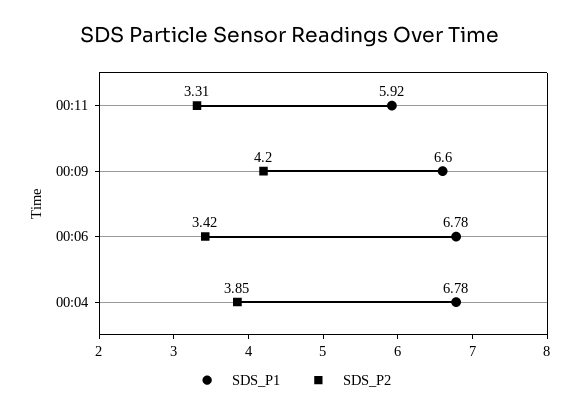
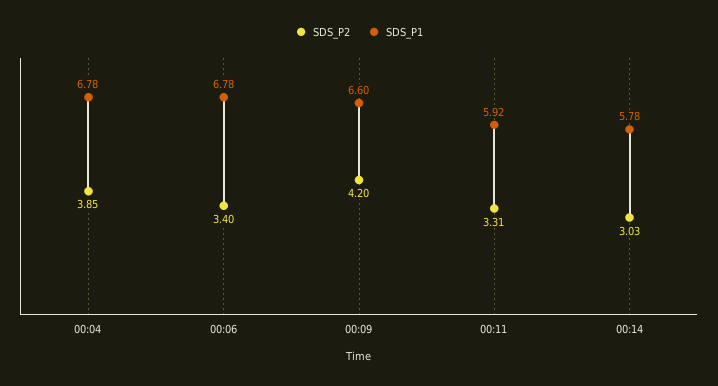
SDS_P2, 00:06: 3.42 -> 3.4
SDS_P2, 00:14: none -> 3.03
SDS_P1, 00:14: none -> 5.78

